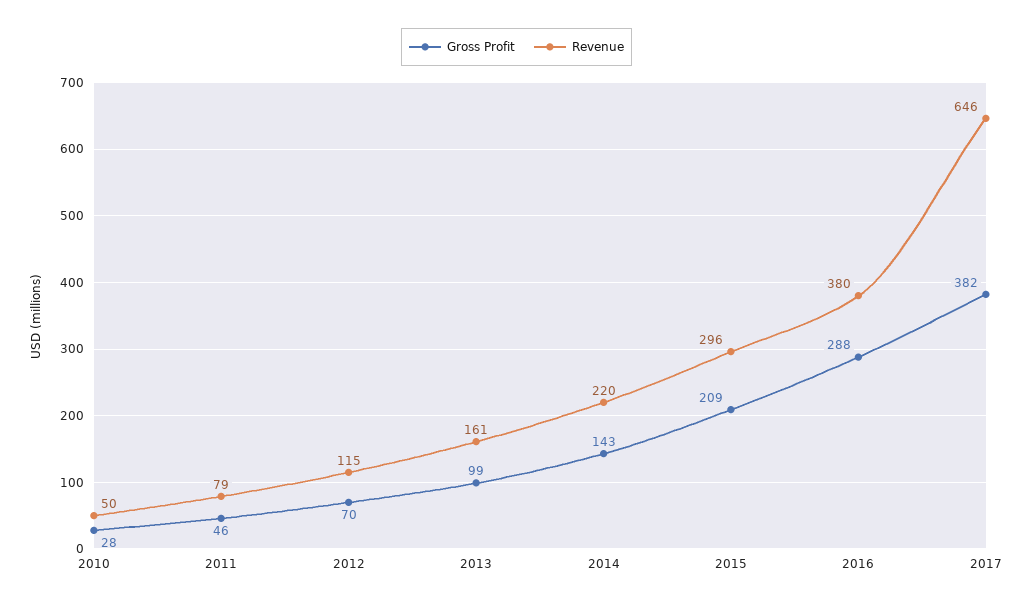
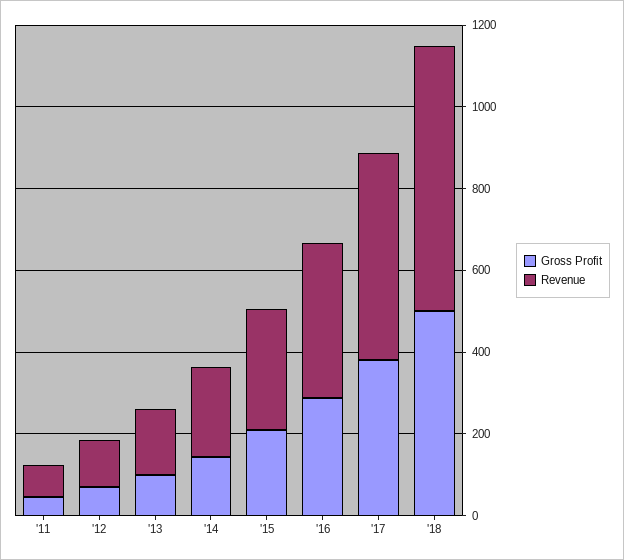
Gross Profit, 2010: 28 -> none
Revenue, 2010: 50 -> none
Revenue, 2017: 646 -> 500
Gross Profit, '18: none -> 500
Revenue, '18: none -> 650

